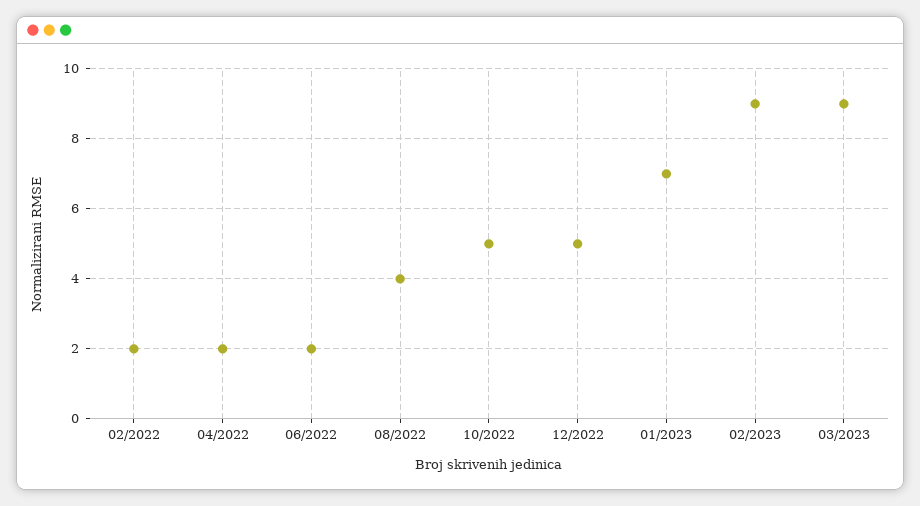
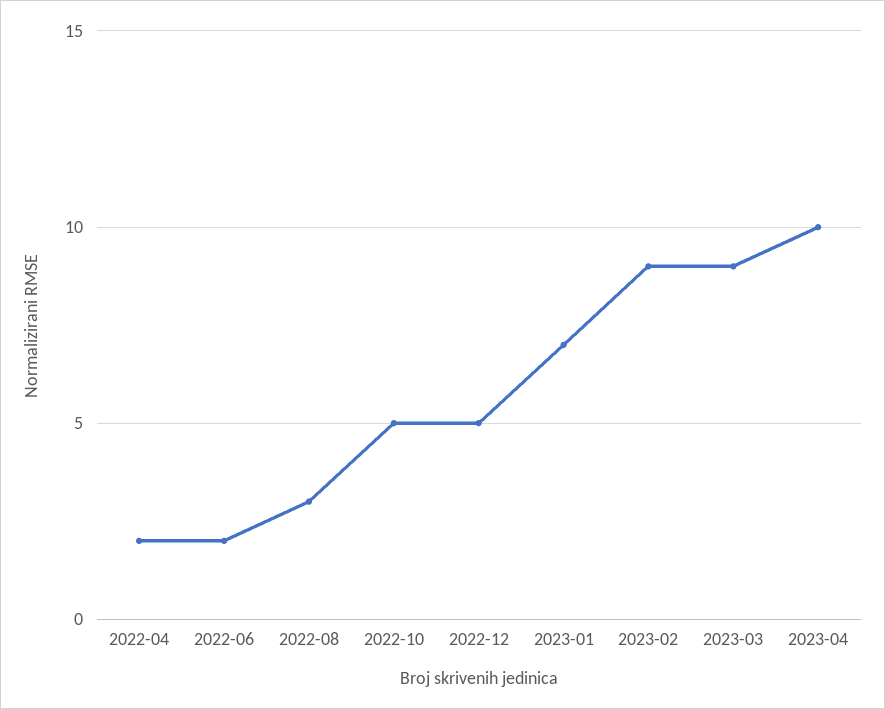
02/2022: 2 -> none
08/2022: 4 -> 3
2023-04: none -> 10

